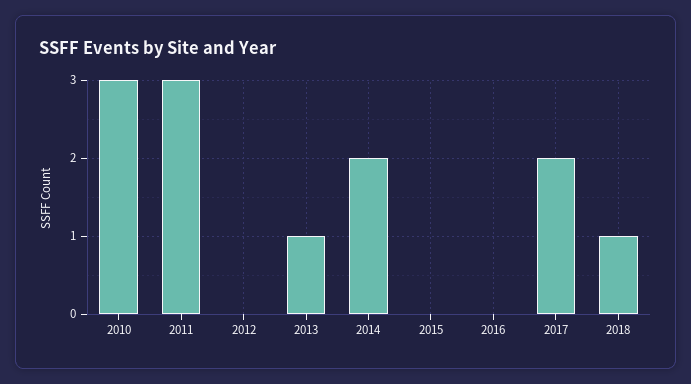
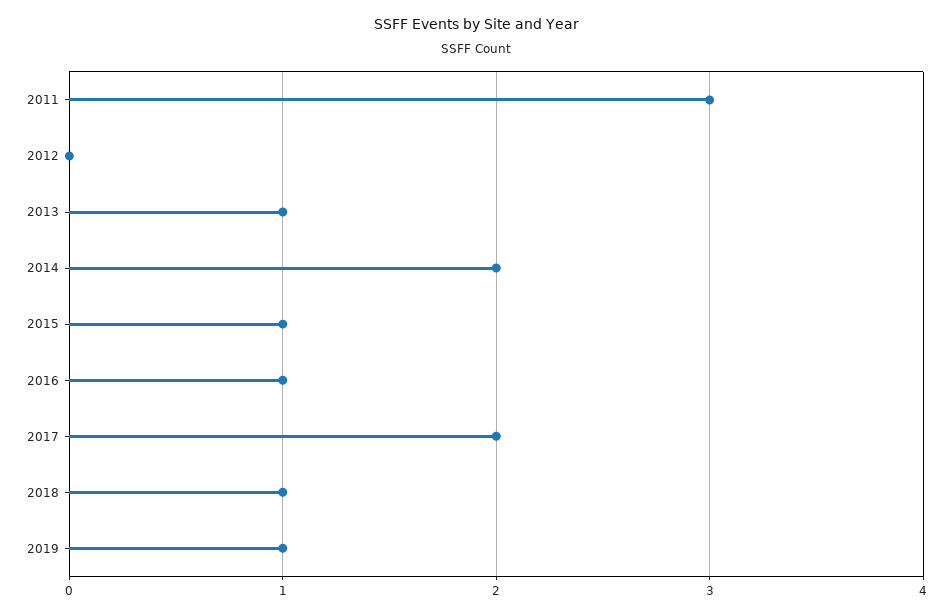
2010: 3 -> none
2015: 0 -> 1
2016: 0 -> 1
2019: none -> 1

